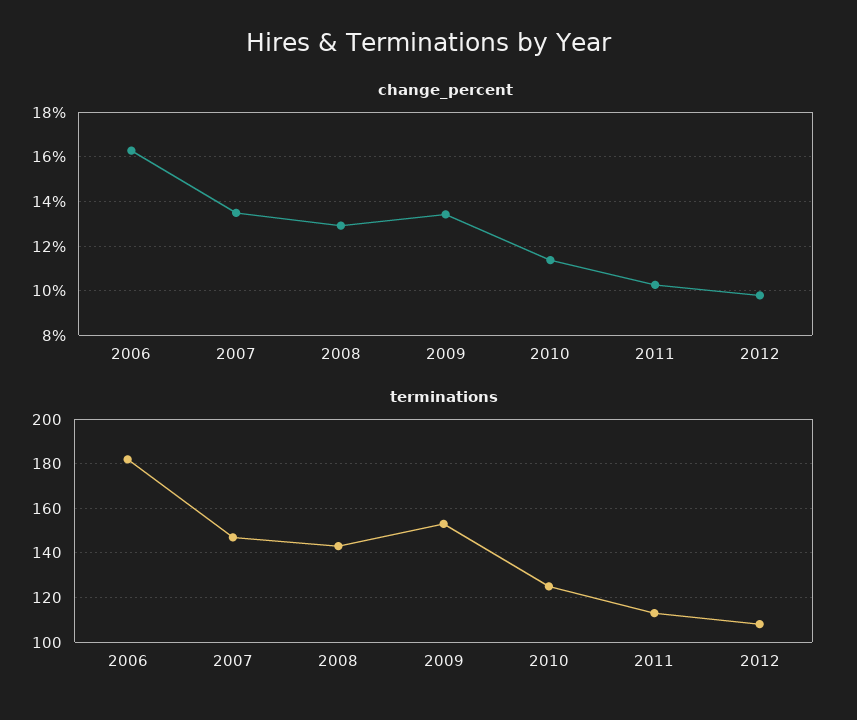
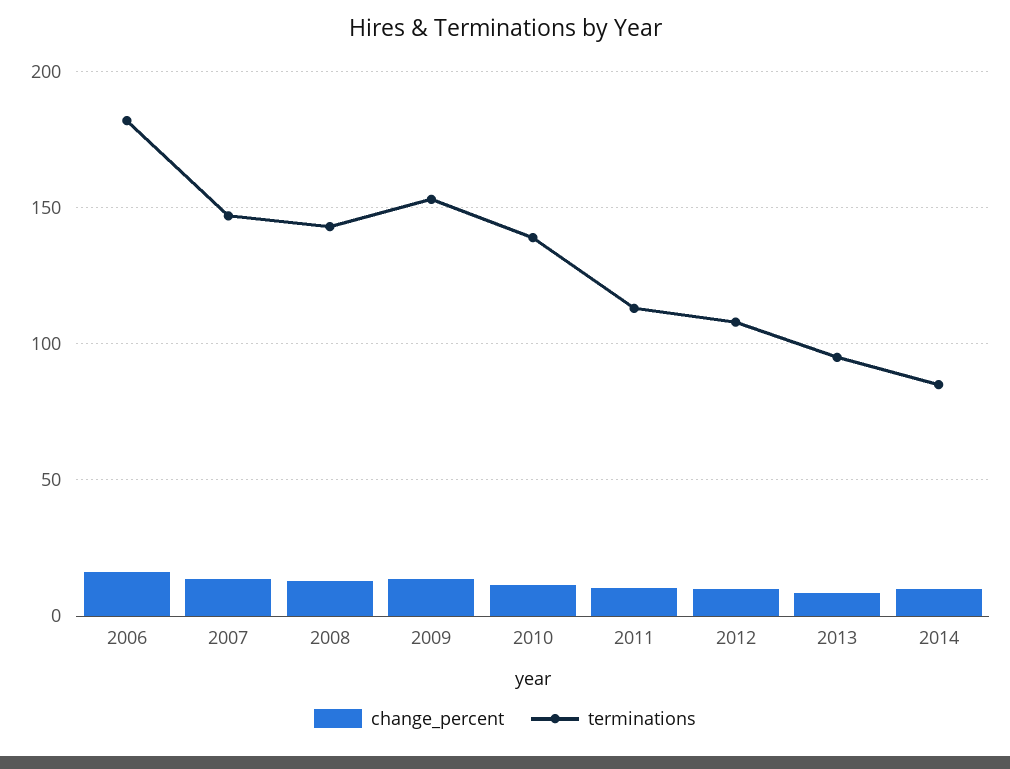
terminations, 2010: 125 -> 140
change_percent, 2013: none -> 10
terminations, 2013: none -> 95
change_percent, 2014: none -> 10
terminations, 2014: none -> 85

